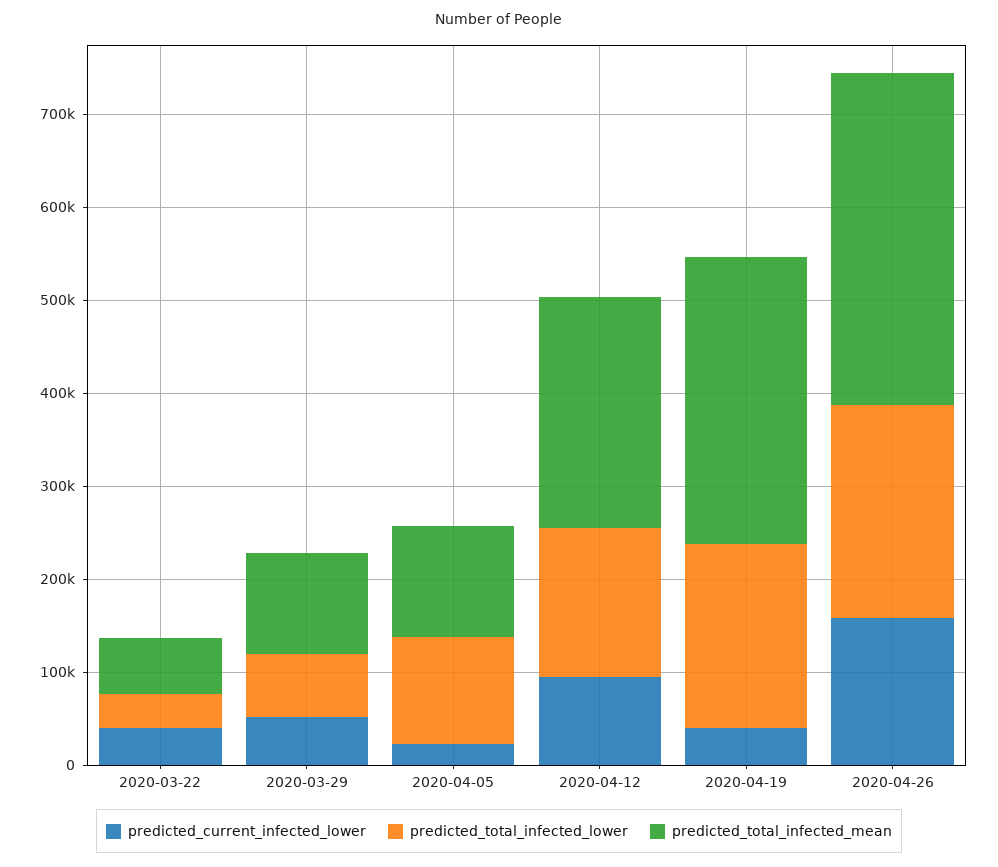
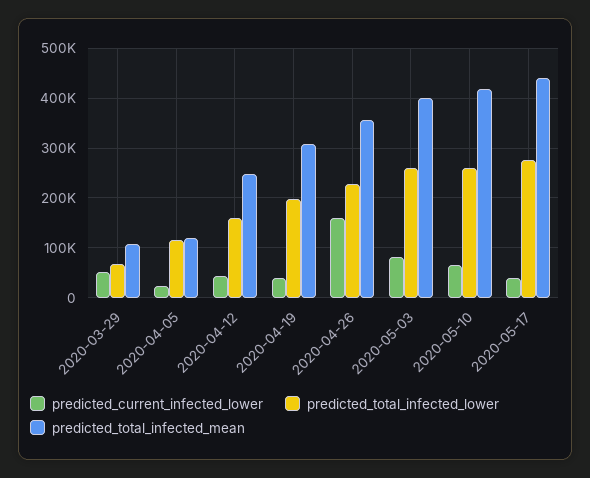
predicted_current_infected_lower, 2020-03-22: 40000 -> none
predicted_total_infected_lower, 2020-03-22: 40000 -> none
predicted_total_infected_mean, 2020-03-22: 60000 -> none
predicted_current_infected_lower, 2020-04-12: 100000 -> 40000
predicted_current_infected_lower, 2020-05-03: none -> 80000
predicted_total_infected_lower, 2020-05-03: none -> 260000
predicted_total_infected_mean, 2020-05-03: none -> 400000
predicted_current_infected_lower, 2020-05-10: none -> 60000
predicted_total_infected_lower, 2020-05-10: none -> 260000
predicted_total_infected_mean, 2020-05-10: none -> 420000
predicted_current_infected_lower, 2020-05-17: none -> 40000
predicted_total_infected_lower, 2020-05-17: none -> 280000
predicted_total_infected_mean, 2020-05-17: none -> 440000

